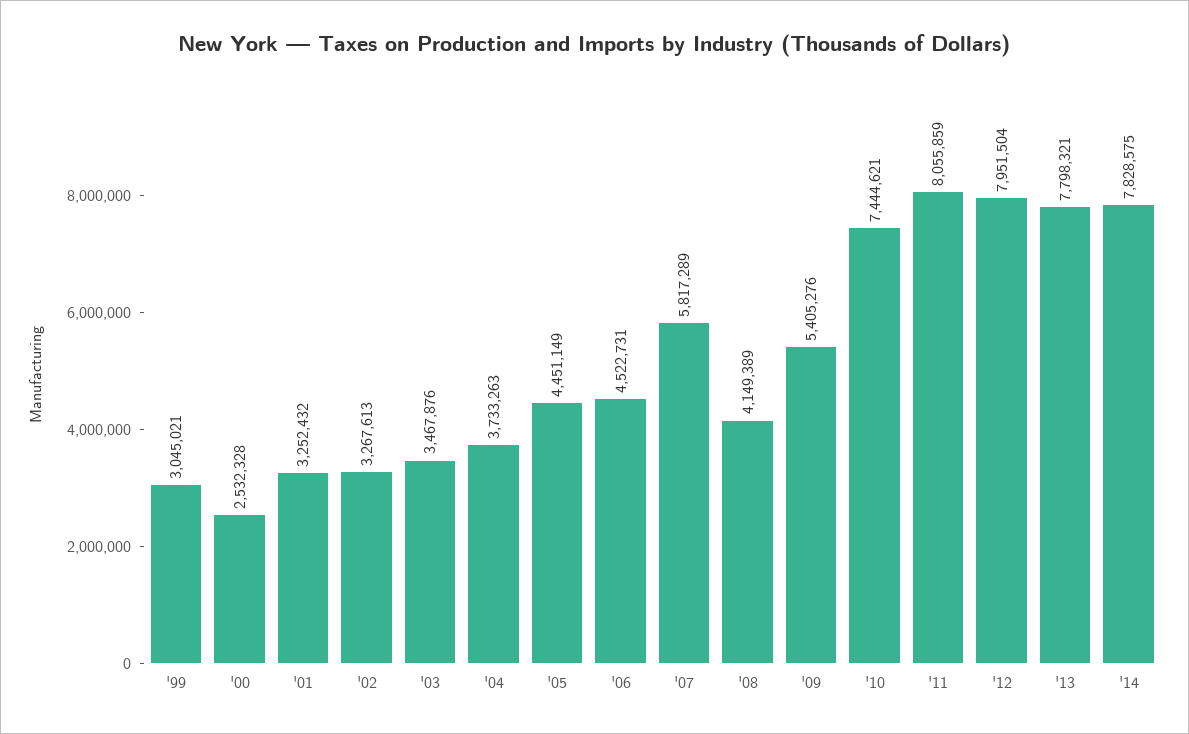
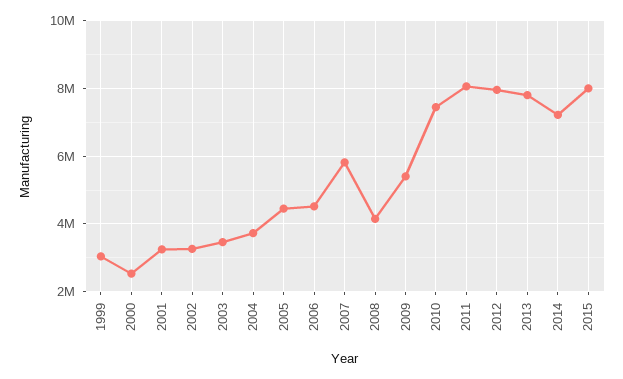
'14: 7828575 -> 7200000
2015: none -> 8000000

